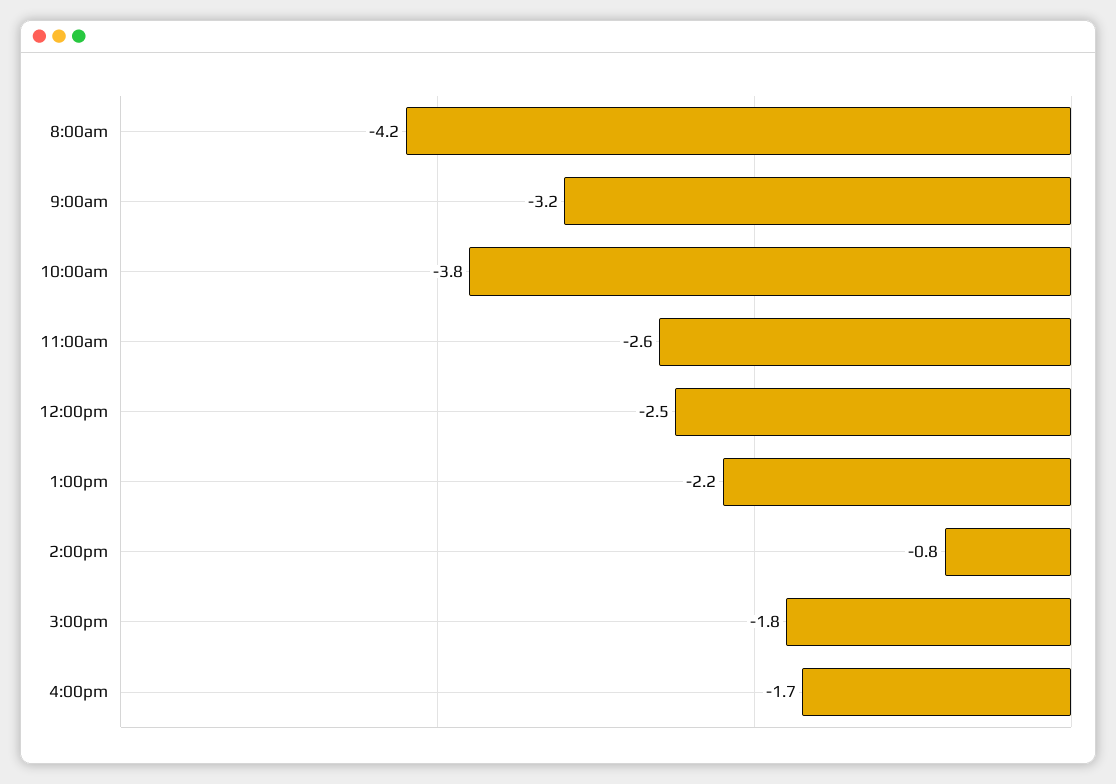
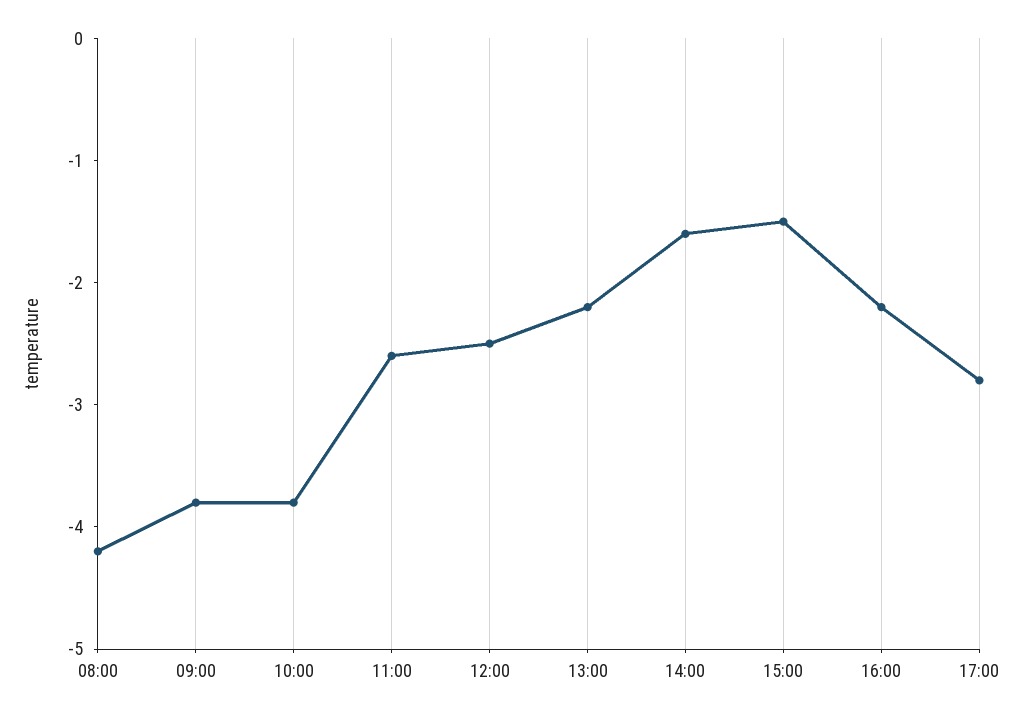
9:00am: -3.2 -> -3.8
2:00pm: -0.8 -> -1.6
3:00pm: -1.8 -> -1.5
4:00pm: -1.7 -> -2.2
17:00: none -> -2.8

